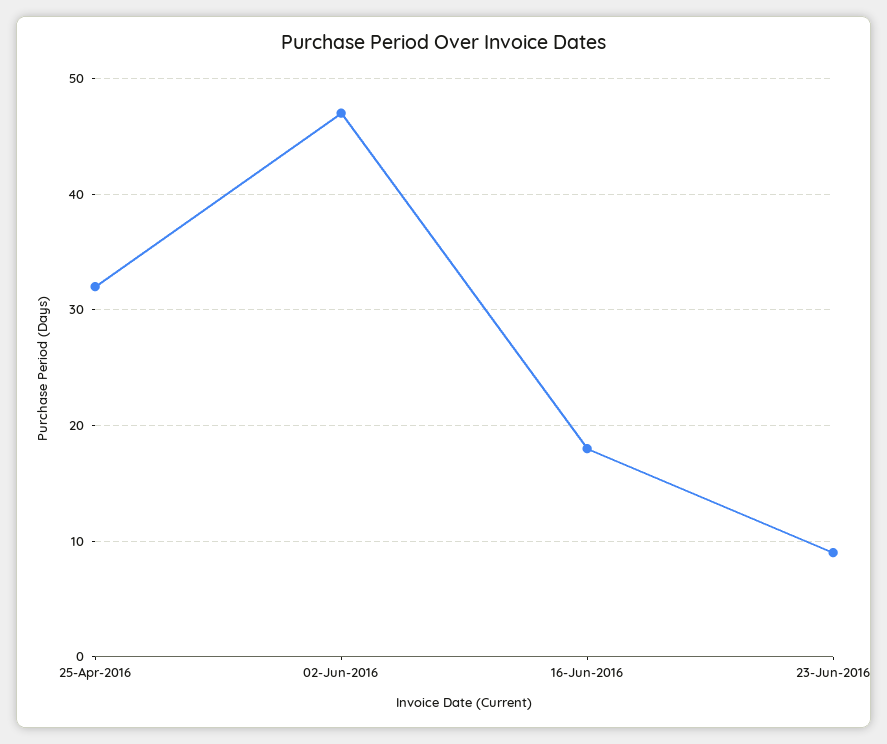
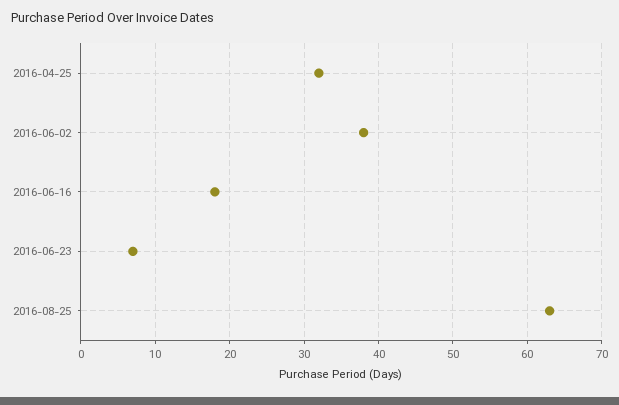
02-Jun-2016: 47 -> 38
23-Jun-2016: 9 -> 7
2016-08-25: none -> 63

